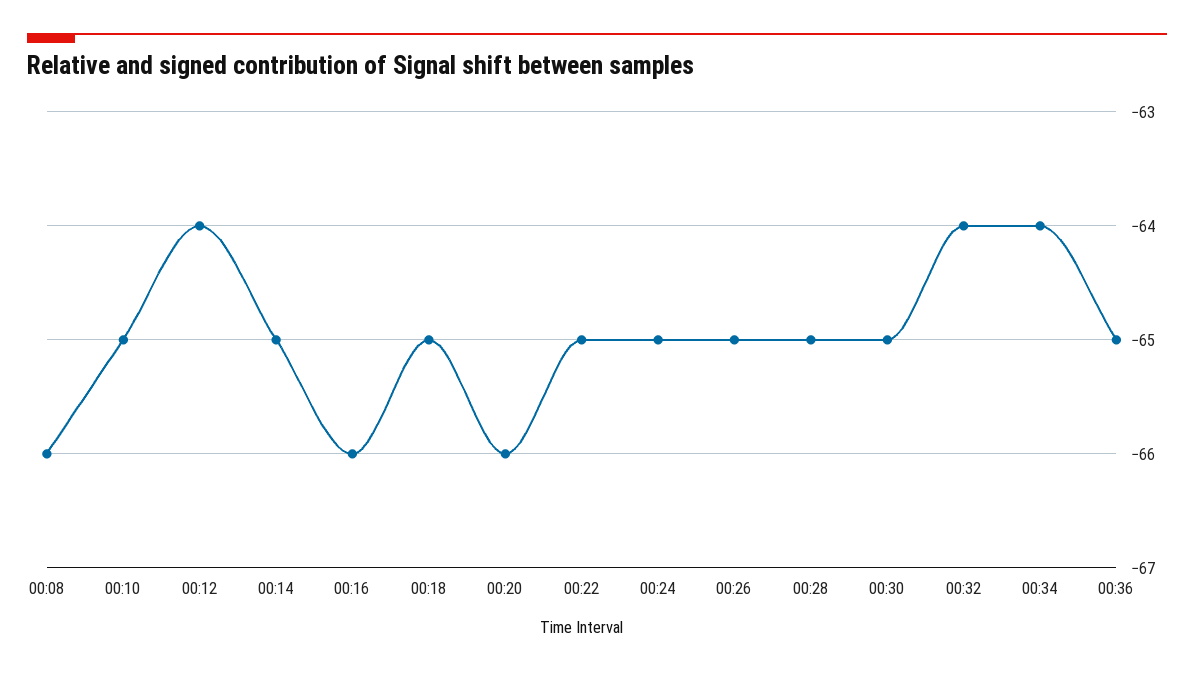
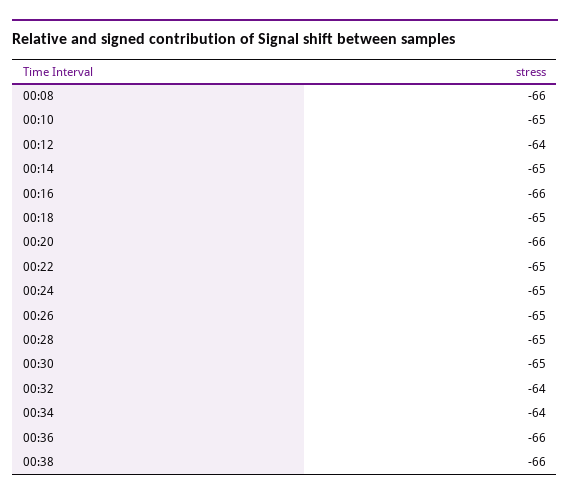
00:36: -65 -> -66
00:38: none -> -66

